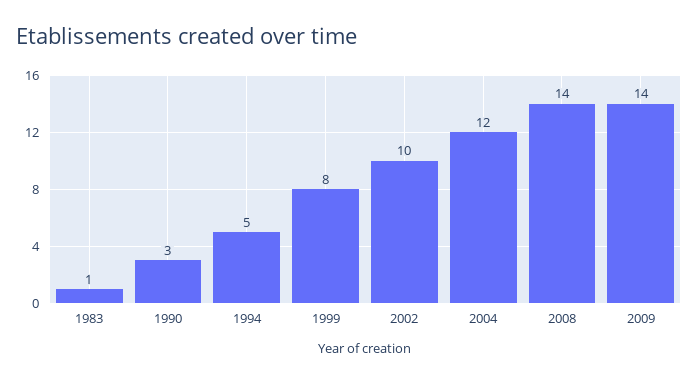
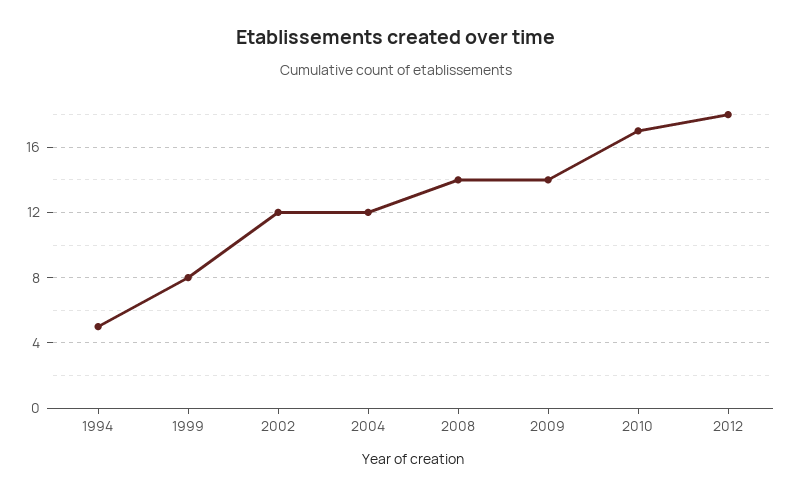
1983: 1 -> none
1990: 3 -> none
2002: 10 -> 12
2010: none -> 17
2012: none -> 18

